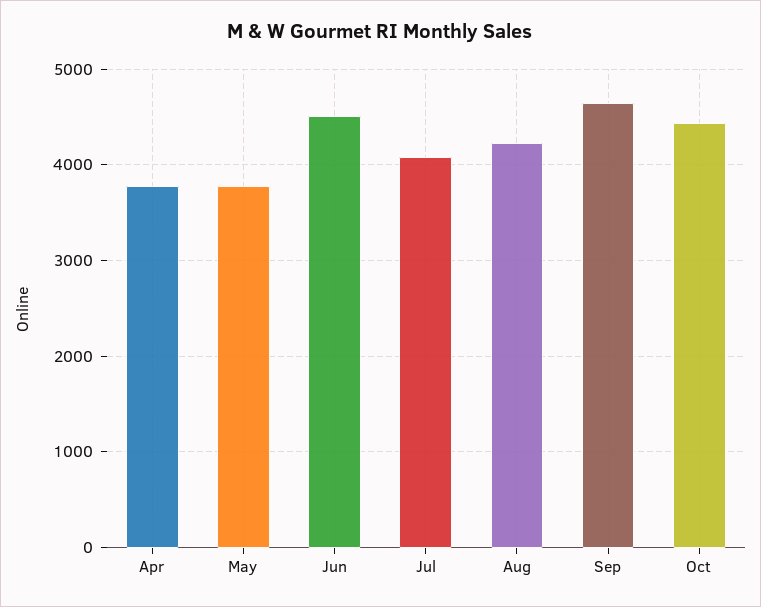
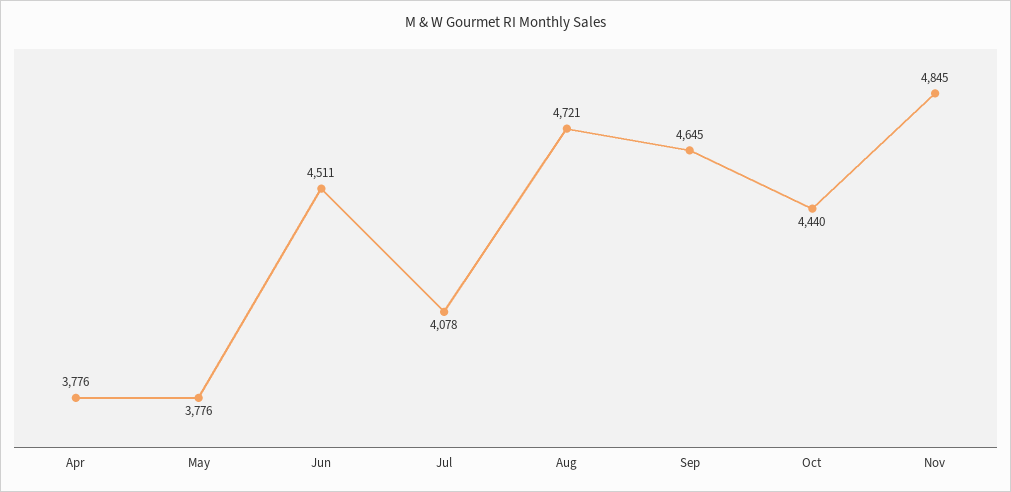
Aug: 4200 -> 4721
Nov: none -> 4845

